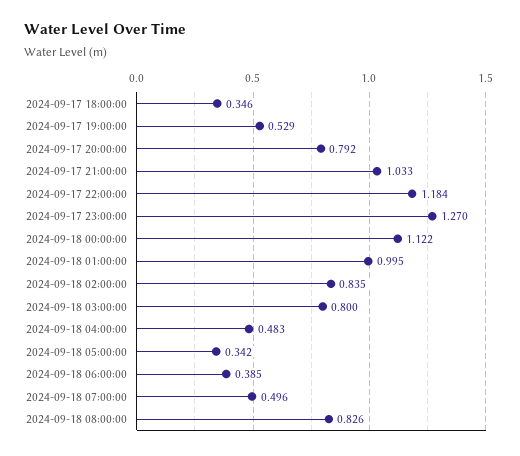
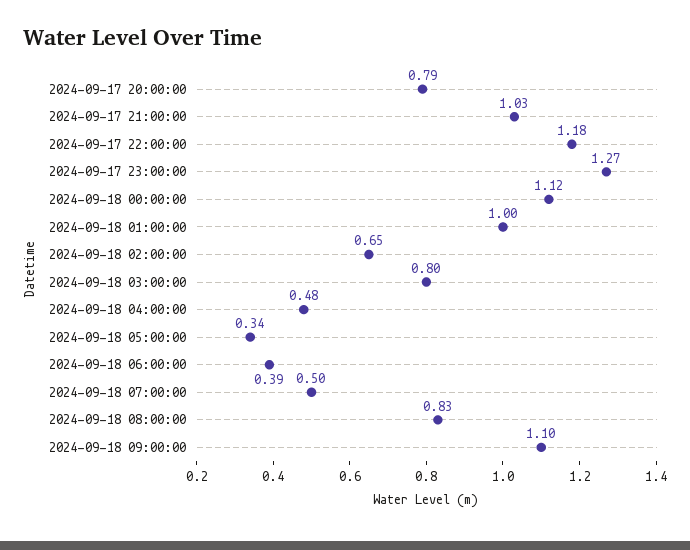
2024-09-17 18:00:00: 0.346 -> none
2024-09-17 19:00:00: 0.529 -> none
2024-09-18 02:00:00: 0.835 -> 0.65
2024-09-18 09:00:00: none -> 1.1

